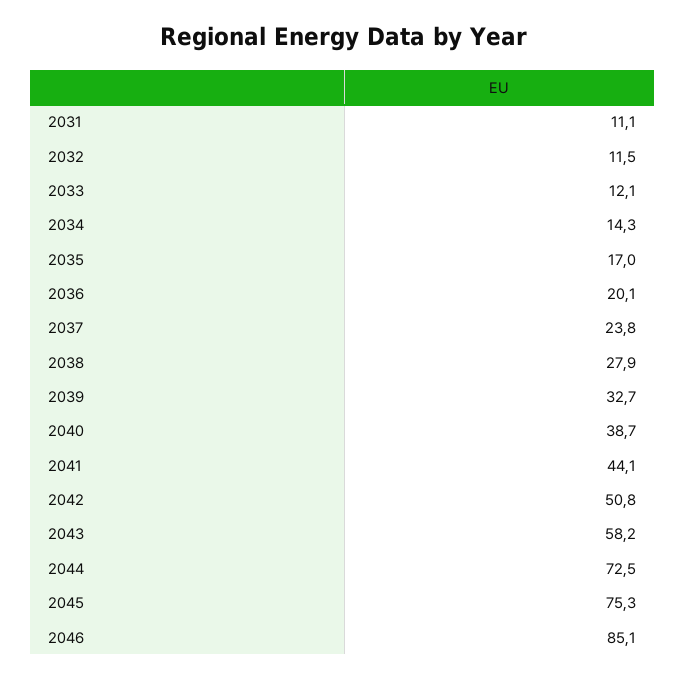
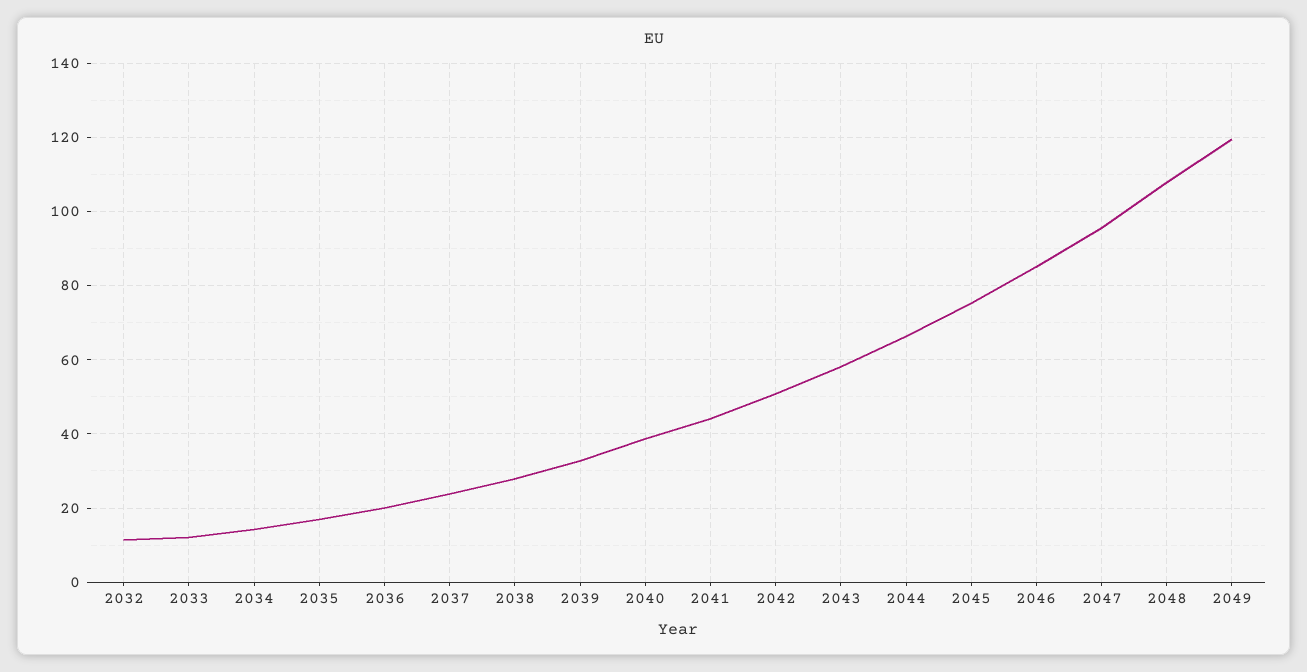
2031: 11.1 -> none
2044: 72.5 -> 66
2047: none -> 96
2048: none -> 108
2049: none -> 120

